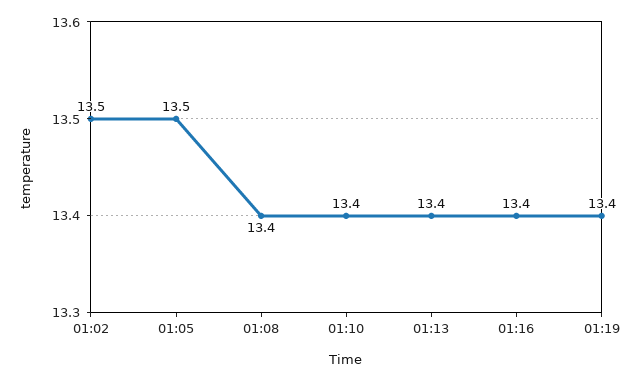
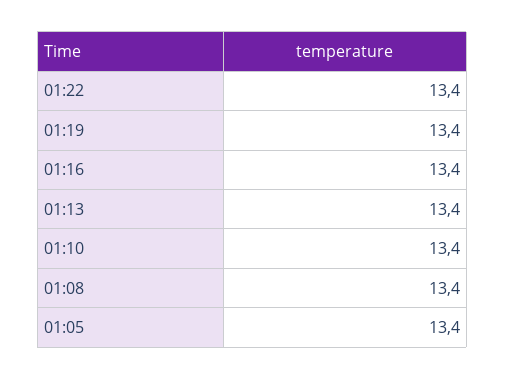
01:02: 13.5 -> none
01:05: 13.5 -> 13.4
01:22: none -> 13.4

